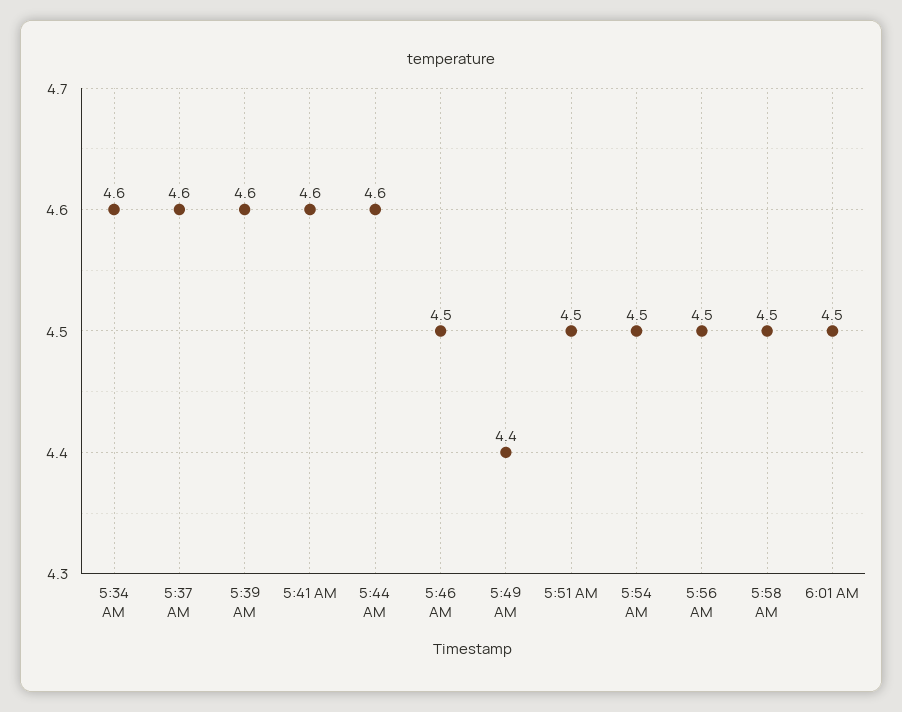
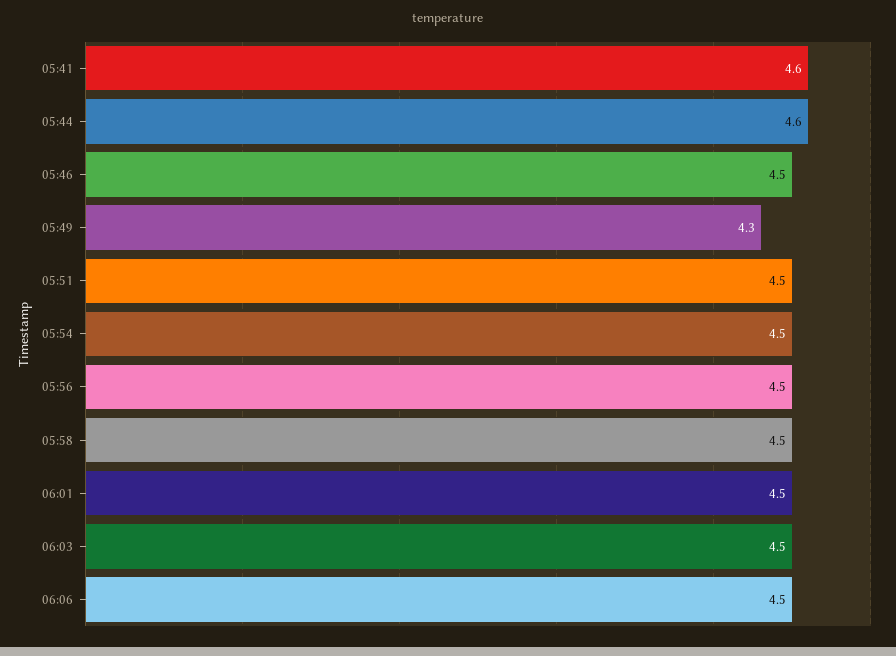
5:34 AM: 4.6 -> none
5:37 AM: 4.6 -> none
5:39 AM: 4.6 -> none
5:49 AM: 4.4 -> 4.3
06:03: none -> 4.5
06:06: none -> 4.5

